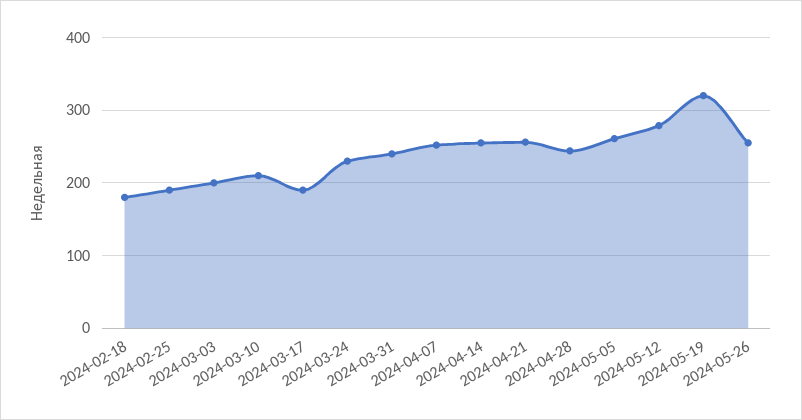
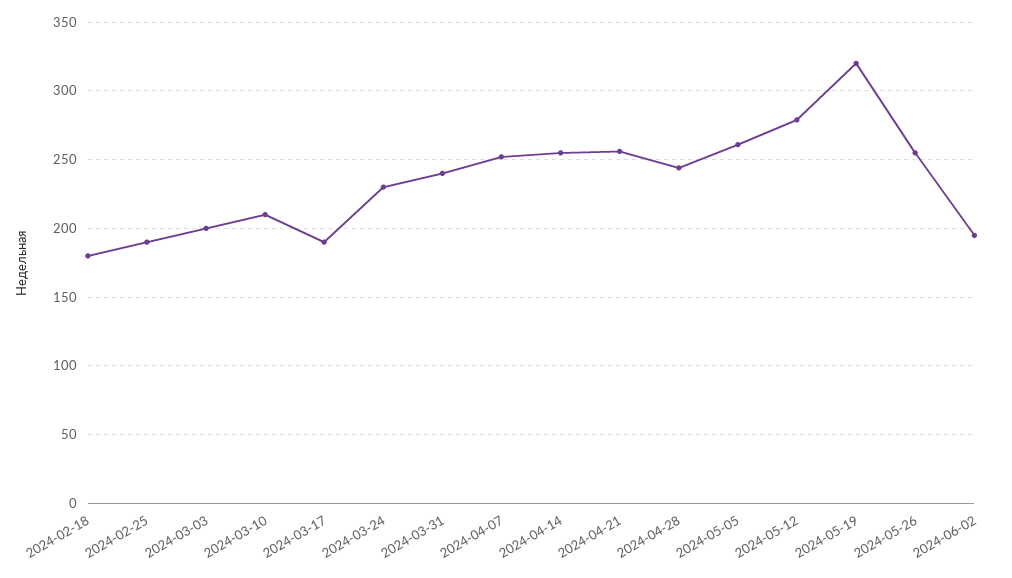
2024-06-02: none -> 195

